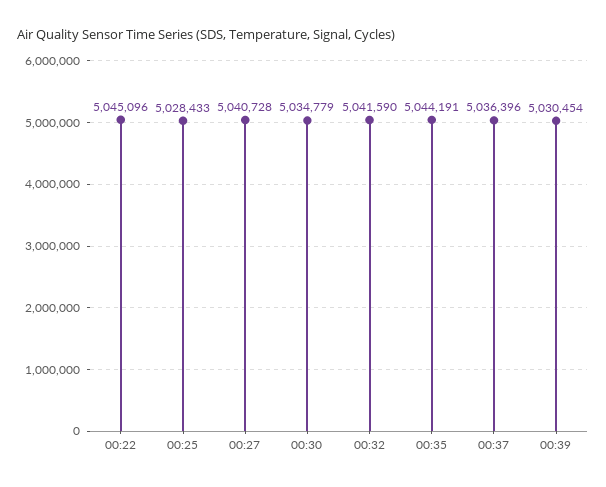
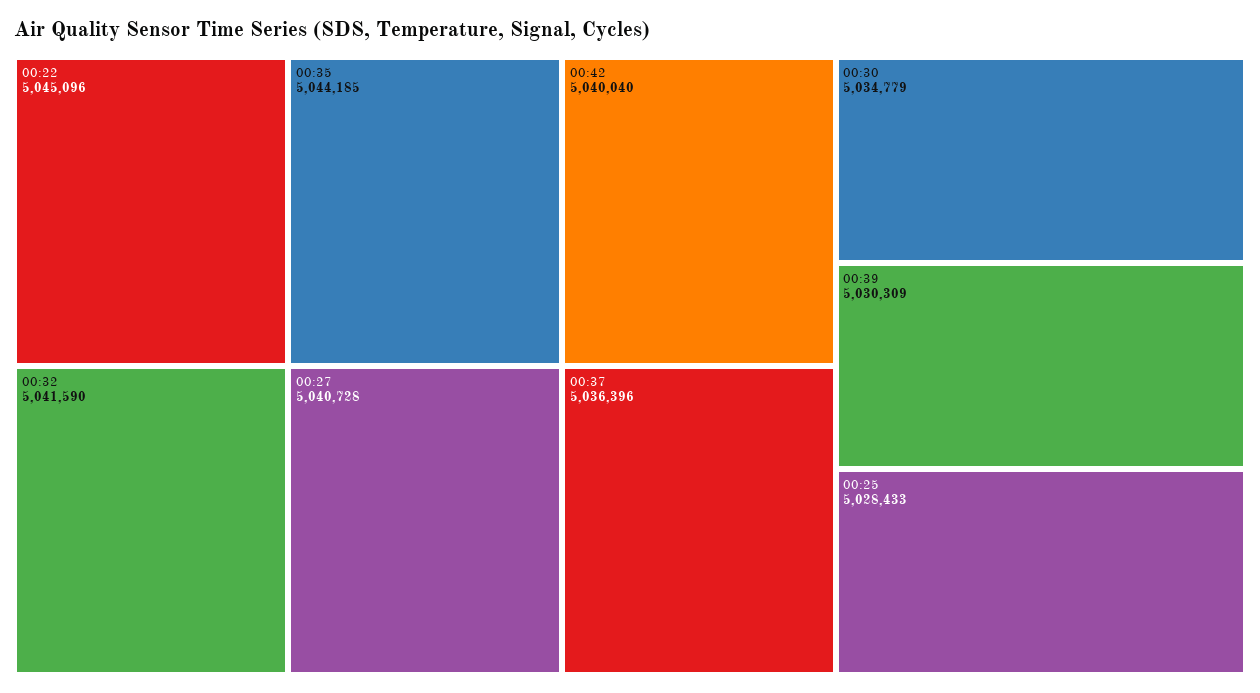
00:35: 5044191 -> 5044185
00:39: 5030454 -> 5030309
00:42: none -> 5040040

